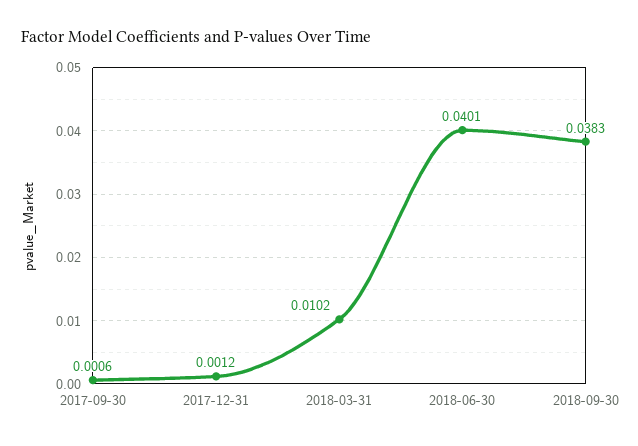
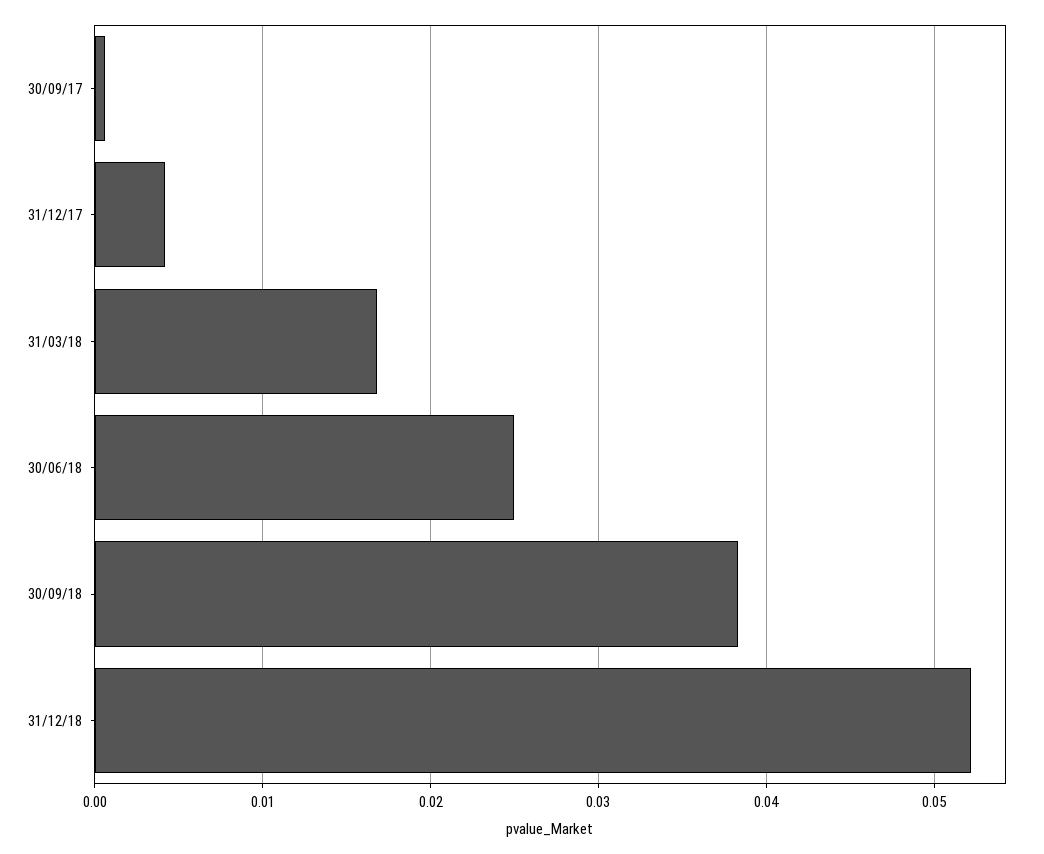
2017-12-31: 0.0012 -> 0.004
2018-03-31: 0.0102 -> 0.017
2018-06-30: 0.0401 -> 0.025
31/12/18: none -> 0.052

